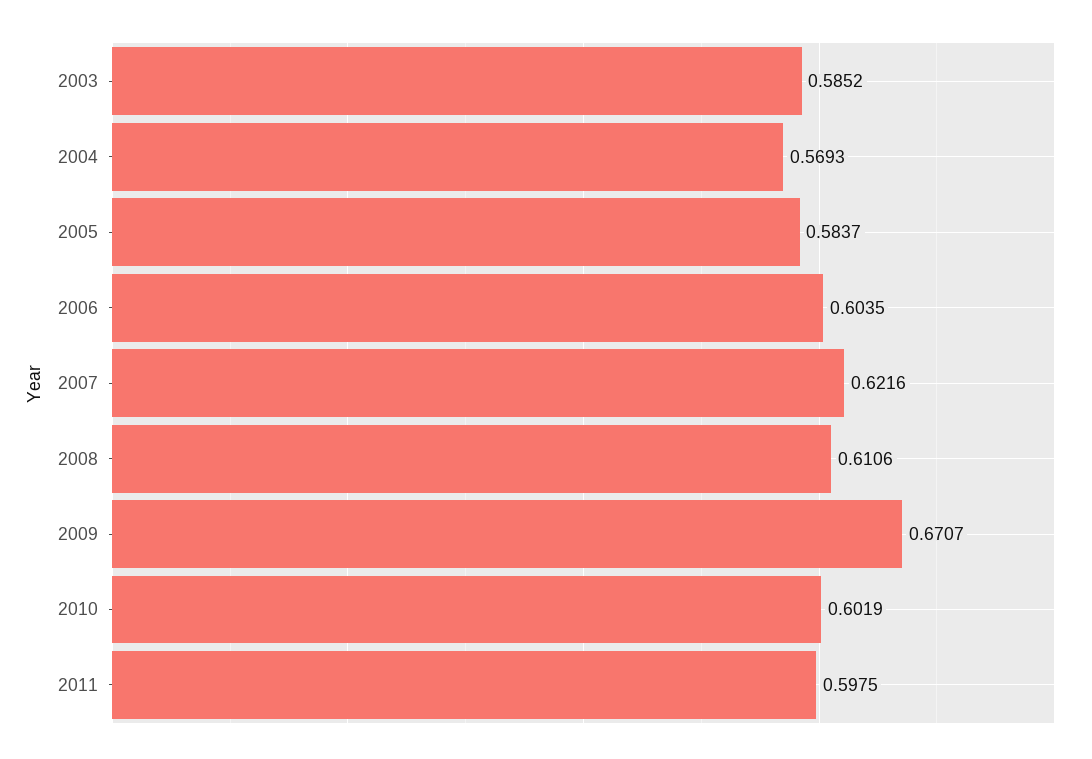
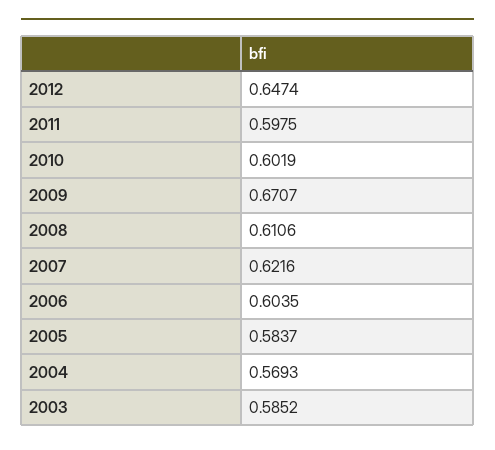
2012: none -> 0.6474

